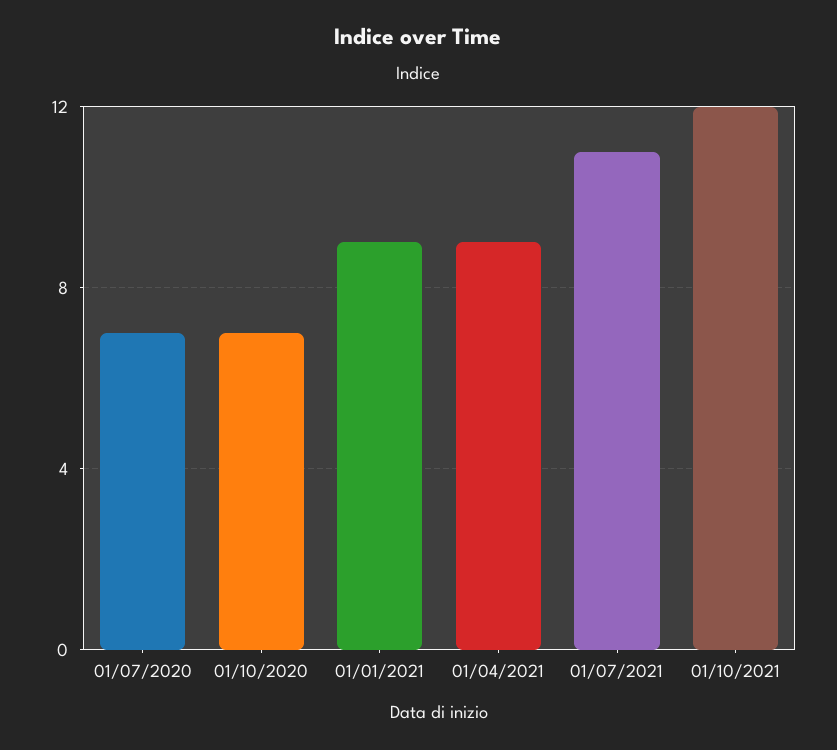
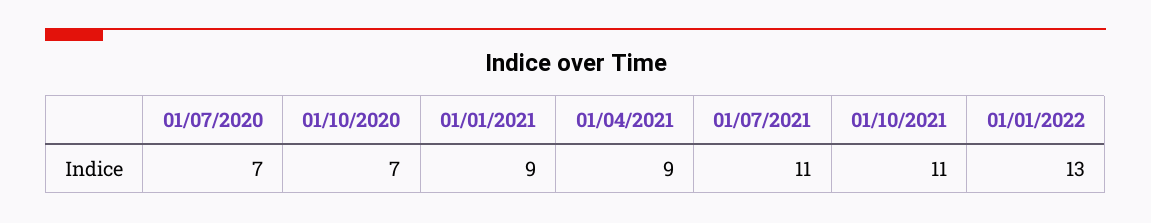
01/10/2021: 12 -> 11
01/01/2022: none -> 13

